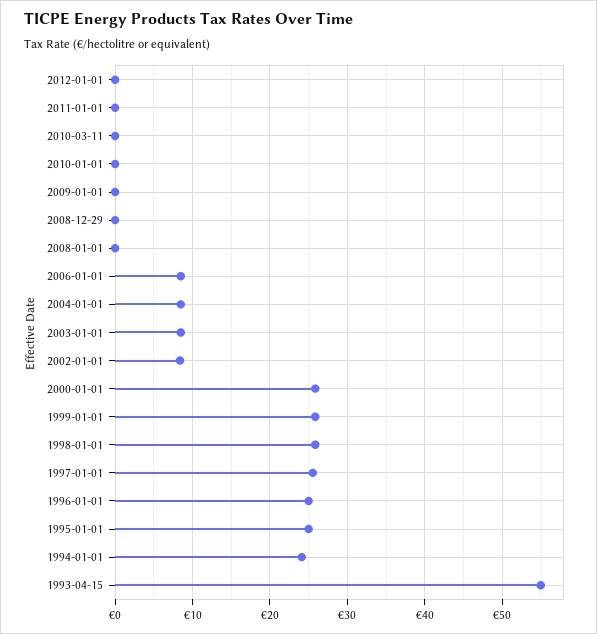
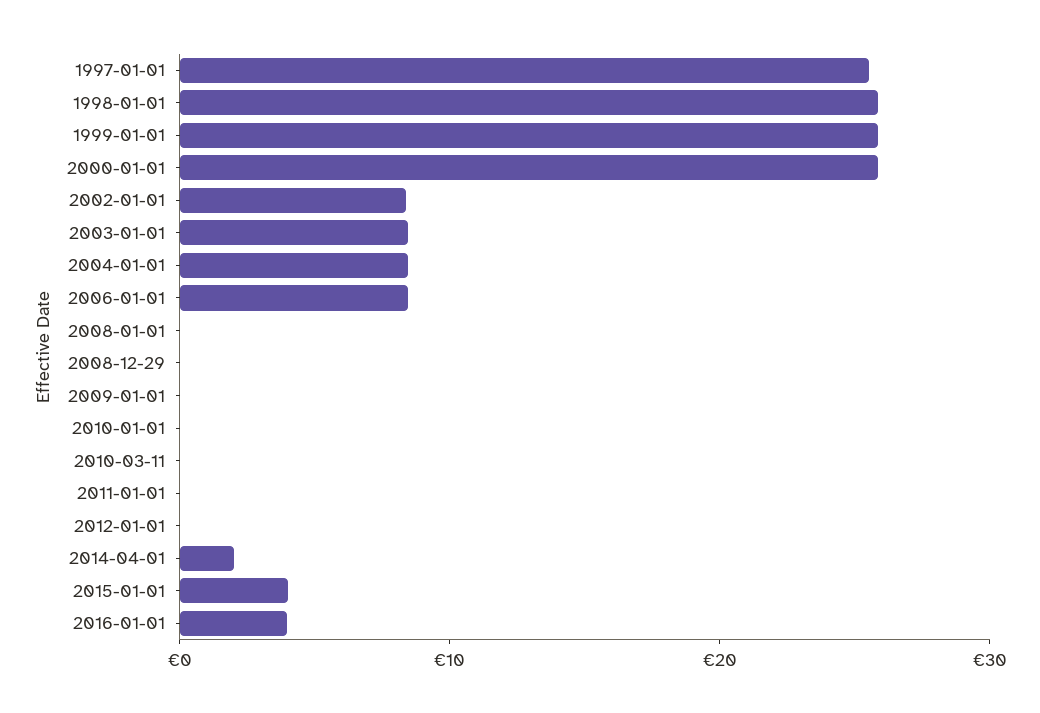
1996-01-01: 25 -> none
1995-01-01: 25 -> none
1994-01-01: 24 -> none
1993-04-15: 55 -> none
2014-04-01: none -> 2
2015-01-01: none -> 4
2016-01-01: none -> 4

